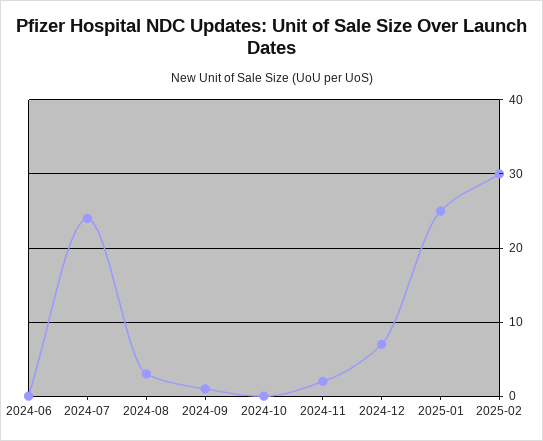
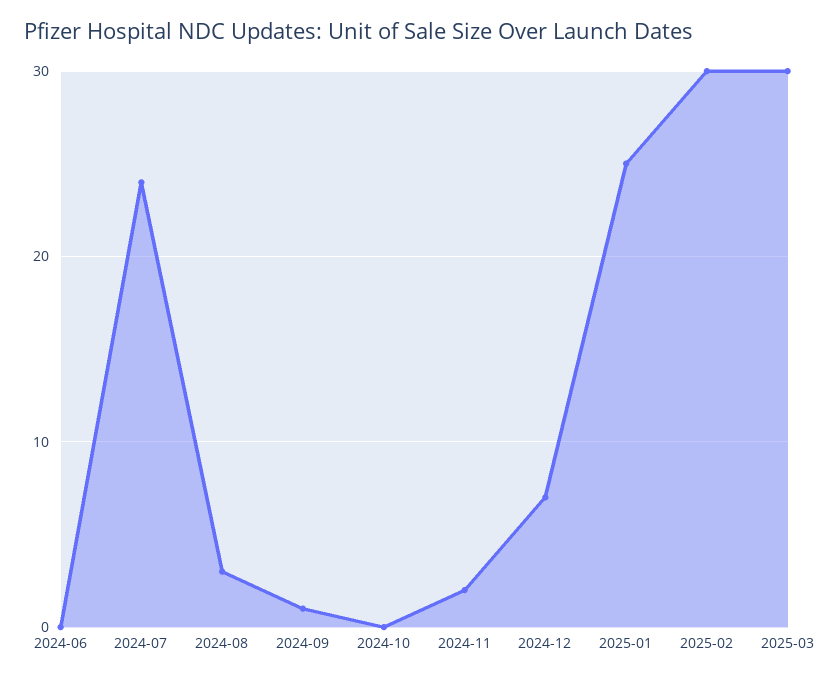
2025-03: none -> 30

